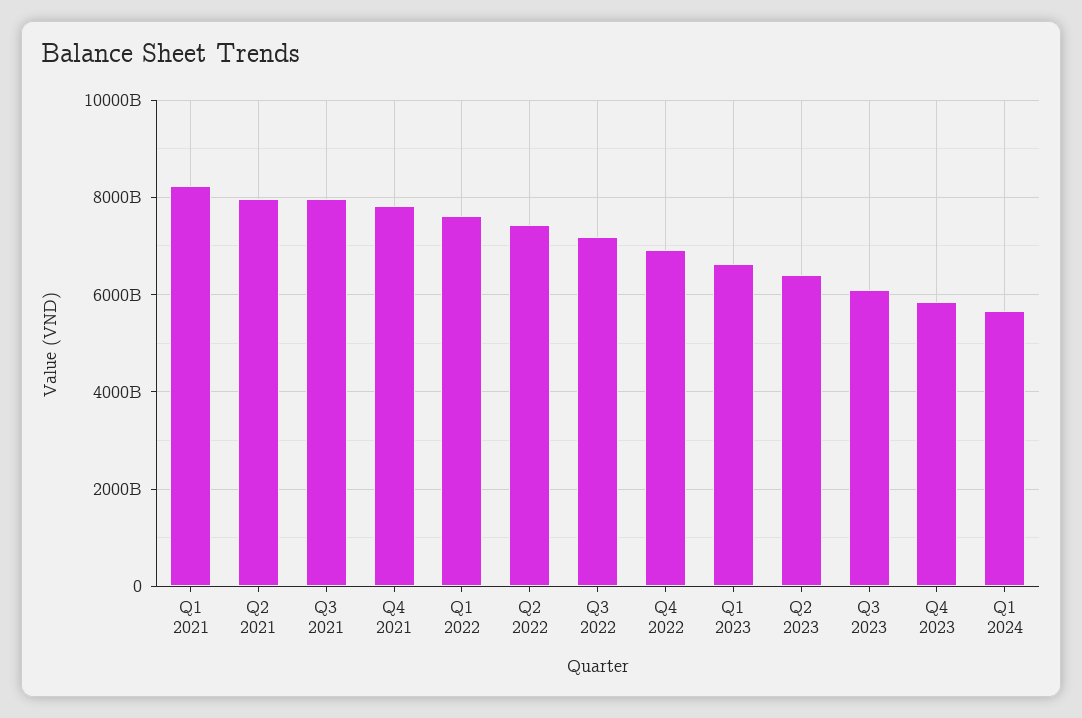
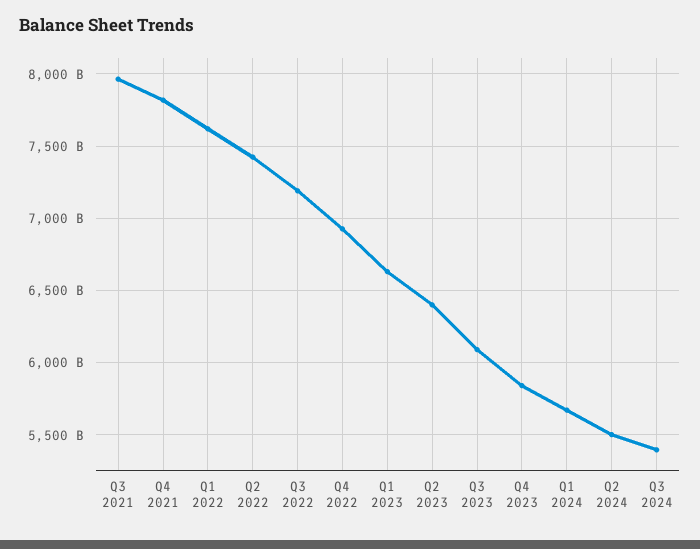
Q1 2021: 8200000000000 -> none
Q2 2021: 8000000000000 -> none
Q2 2024: none -> 5500000000000
Q3 2024: none -> 5400000000000

